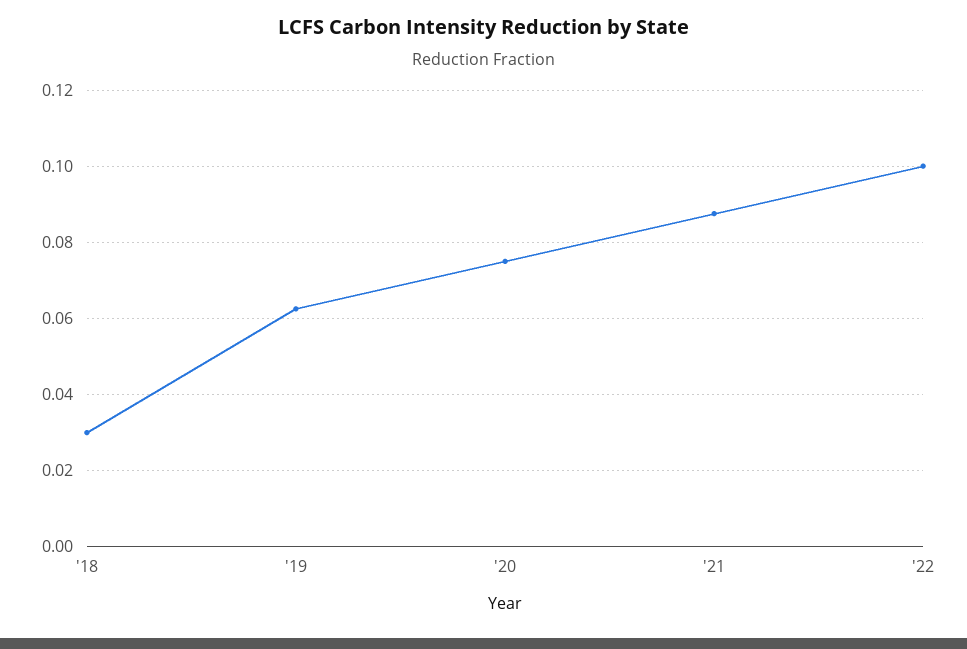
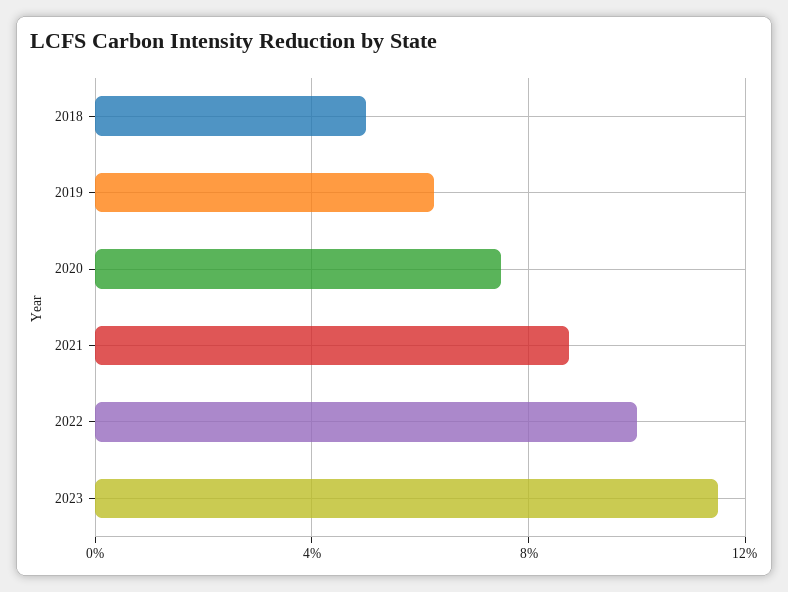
'18: 0.03 -> 0.05
2023: none -> 0.115

